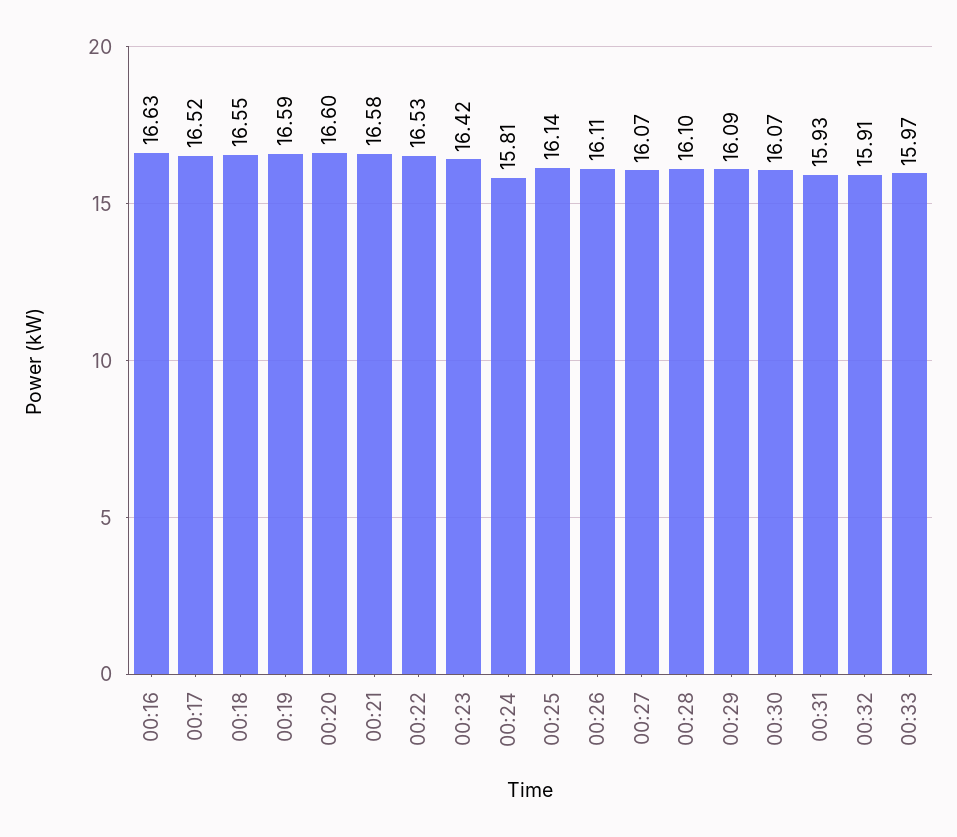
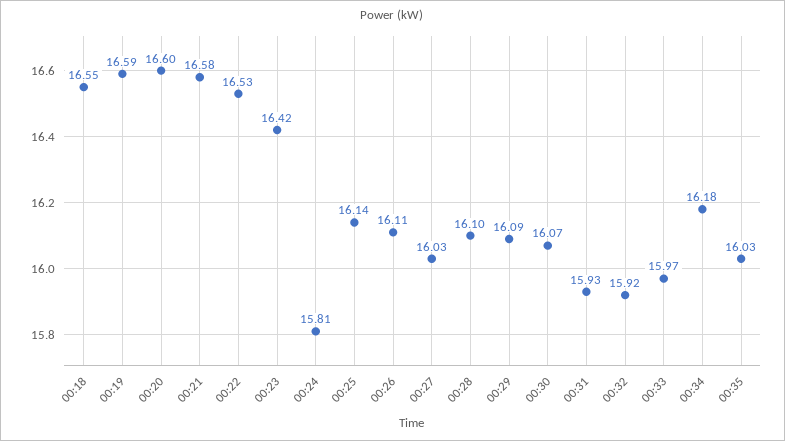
00:16: 16.63 -> none
00:17: 16.52 -> none
00:27: 16.07 -> 16.03
00:32: 15.91 -> 15.92
00:34: none -> 16.18
00:35: none -> 16.03

